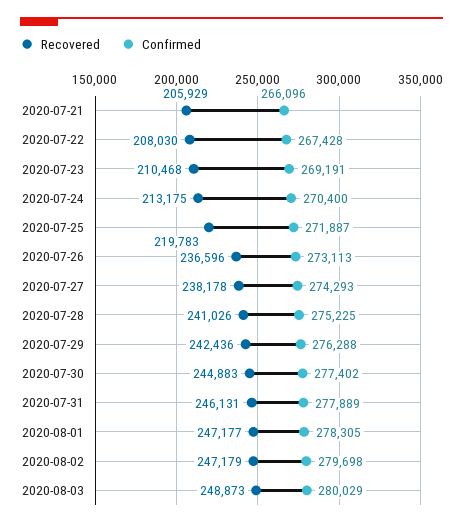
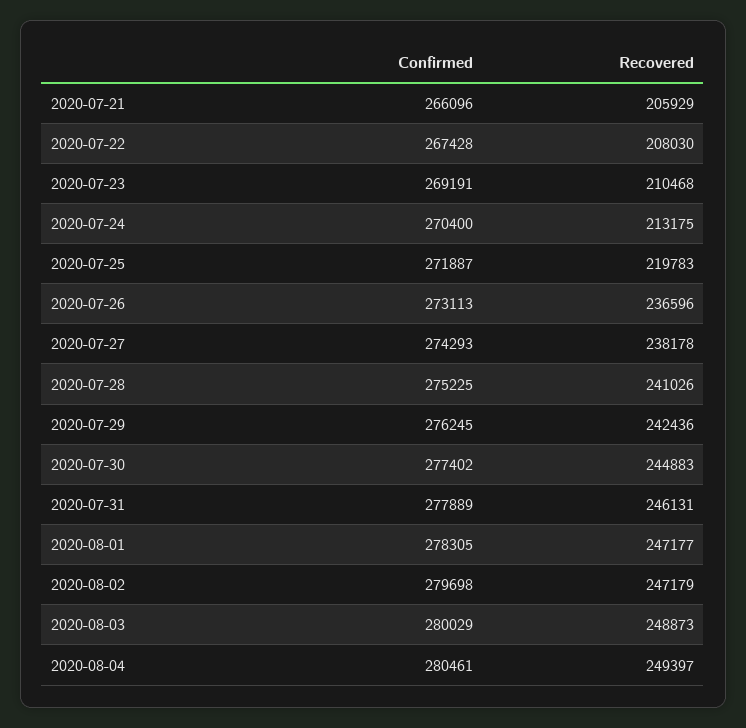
Confirmed, 2020-07-29: 276288 -> 276245
Confirmed, 2020-08-04: none -> 280461
Recovered, 2020-08-04: none -> 249397

